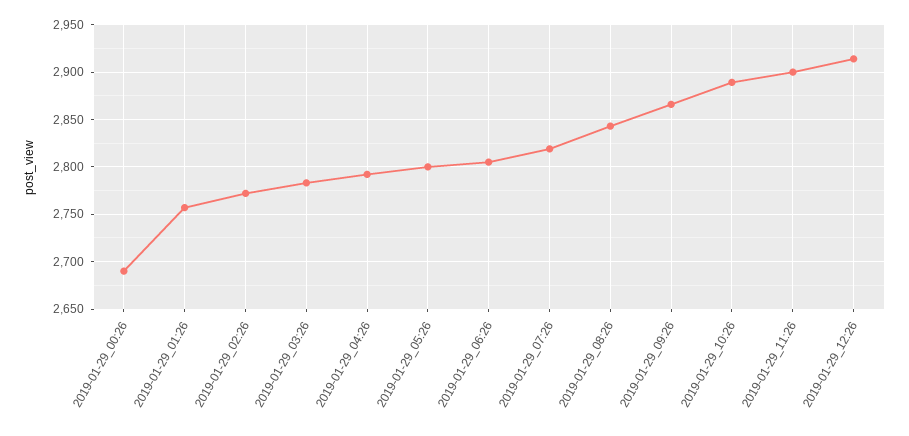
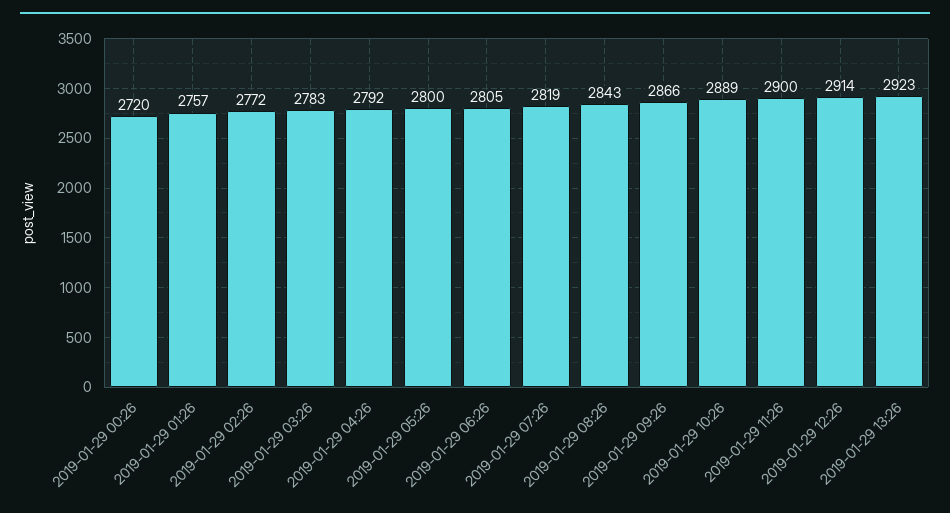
2019-01-29_00:26: 2690 -> 2720
2019-01-29 13:26: none -> 2923

